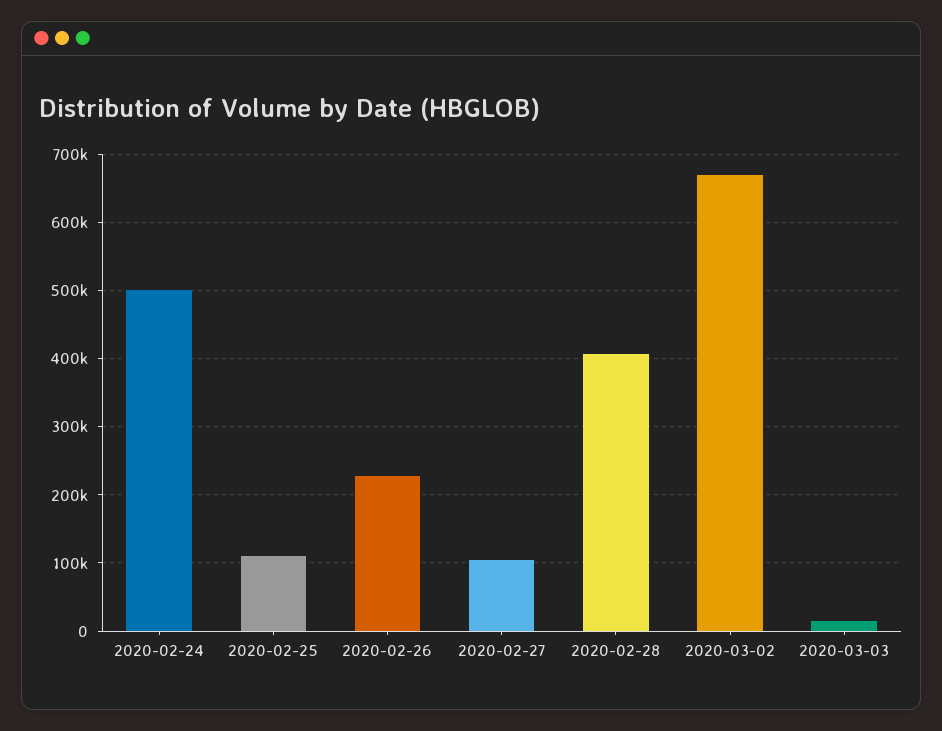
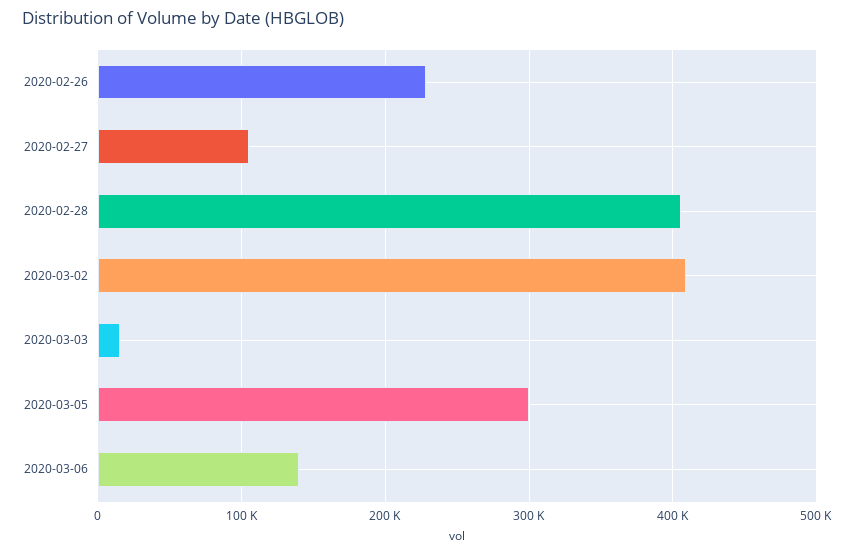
2020-02-24: 500000 -> none
2020-02-25: 110000 -> none
2020-03-02: 670000 -> 410000
2020-03-05: none -> 300000
2020-03-06: none -> 140000

